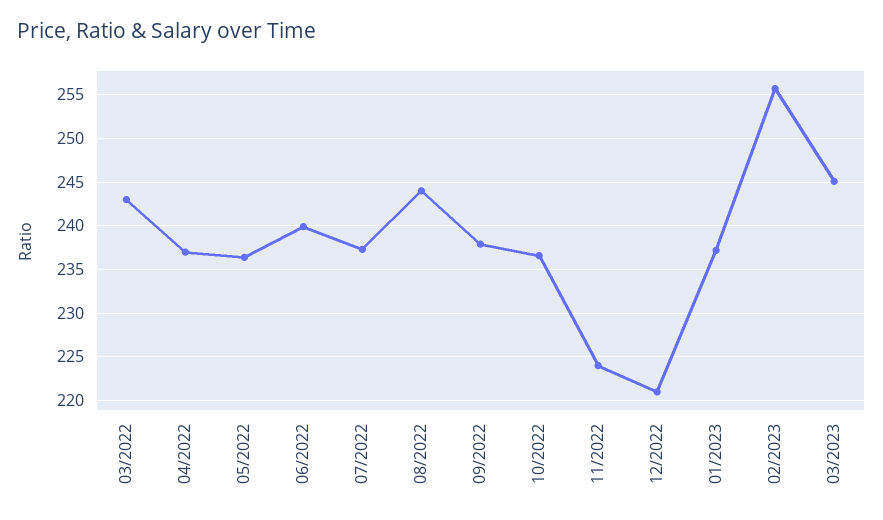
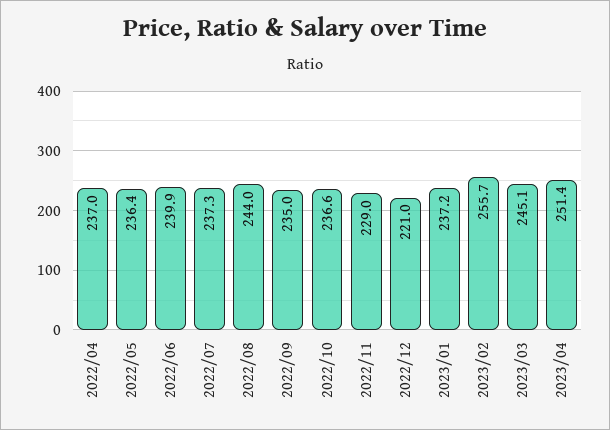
03/2022: 243 -> none
09/2022: 238 -> 235
11/2022: 224 -> 229
2023/04: none -> 251.4

